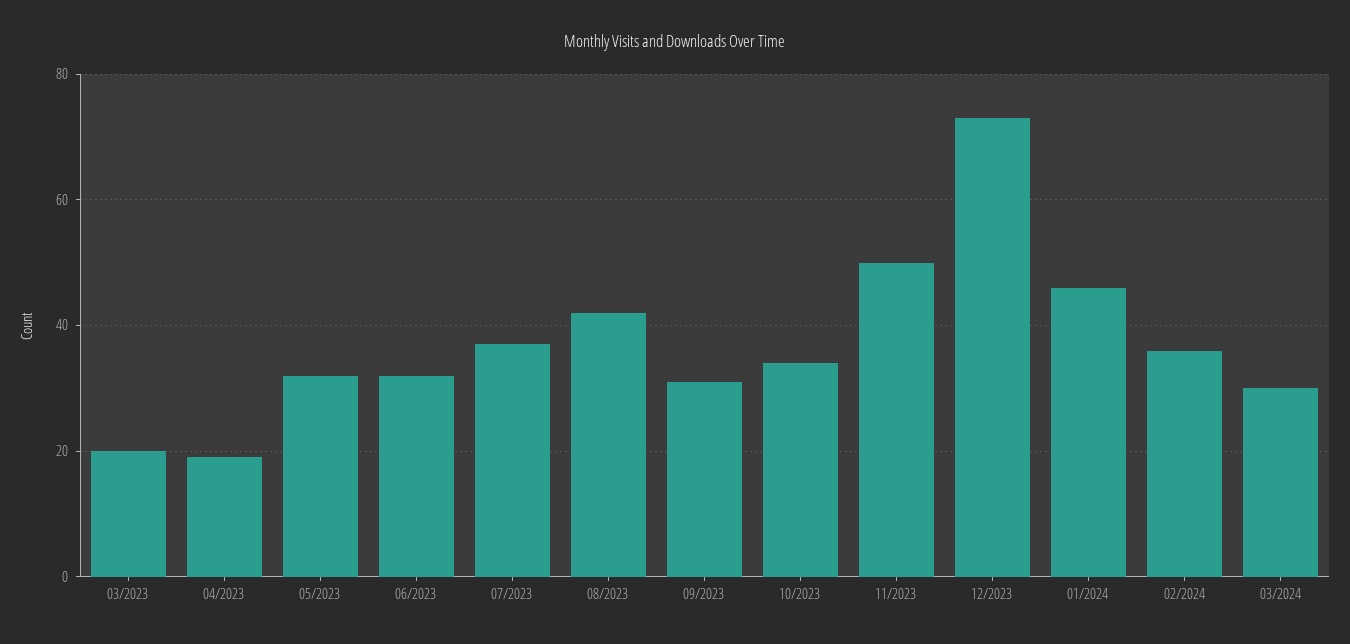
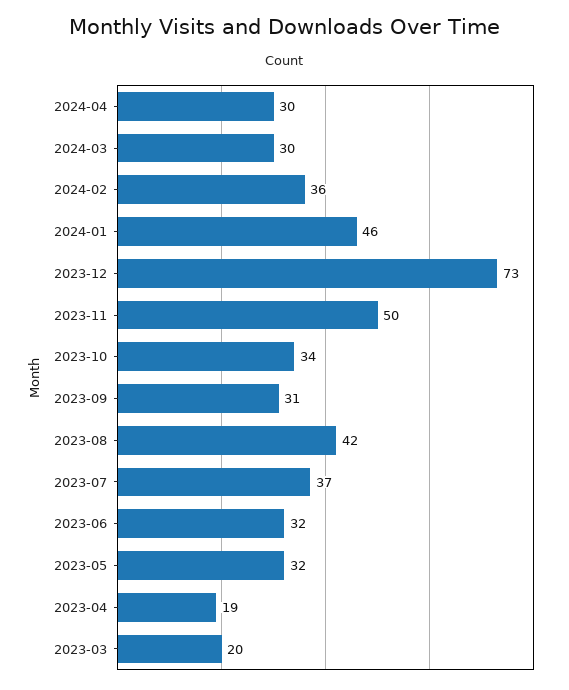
2024-04: none -> 30

